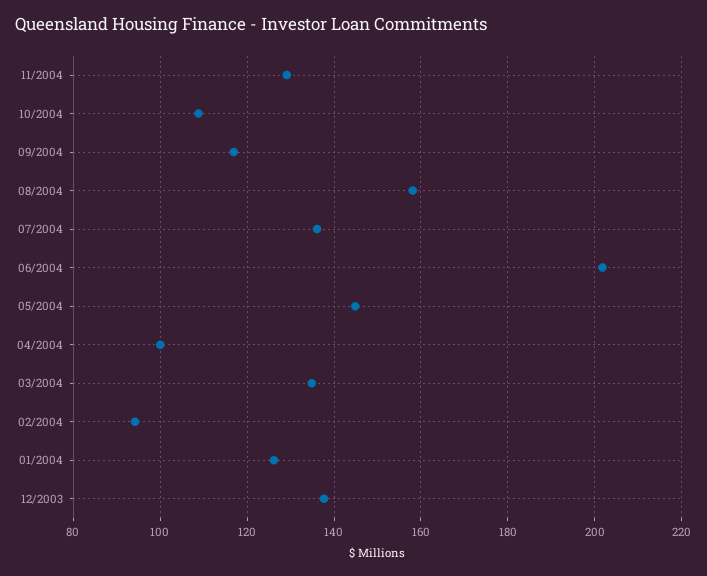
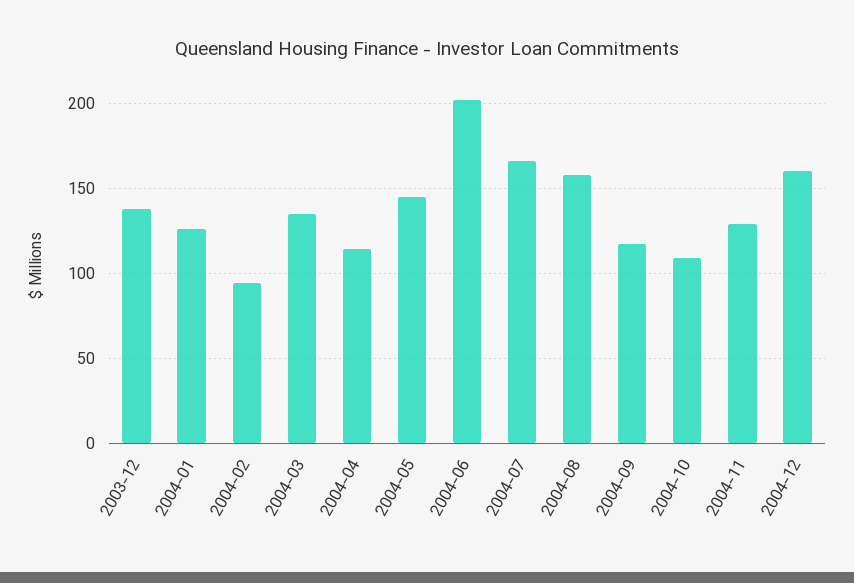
07/2004: 136 -> 165
04/2004: 100 -> 115
2004-12: none -> 160

